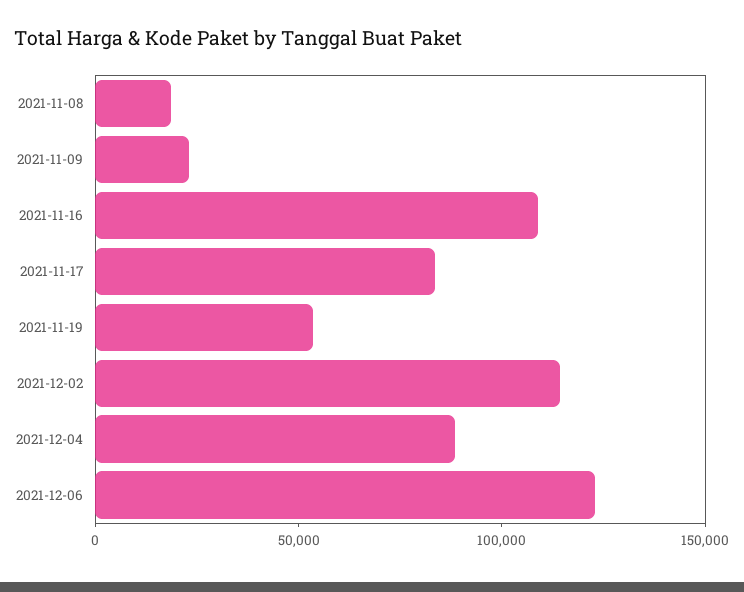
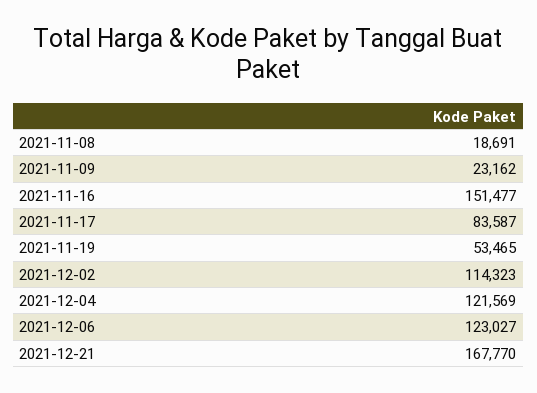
2021-11-16: 110000 -> 151477
2021-12-04: 90000 -> 121569
2021-12-21: none -> 167770

